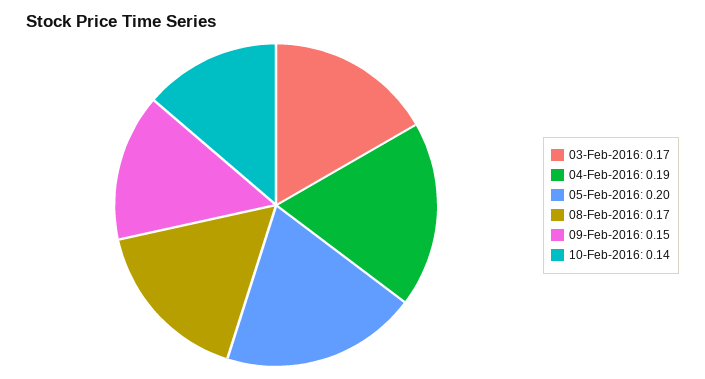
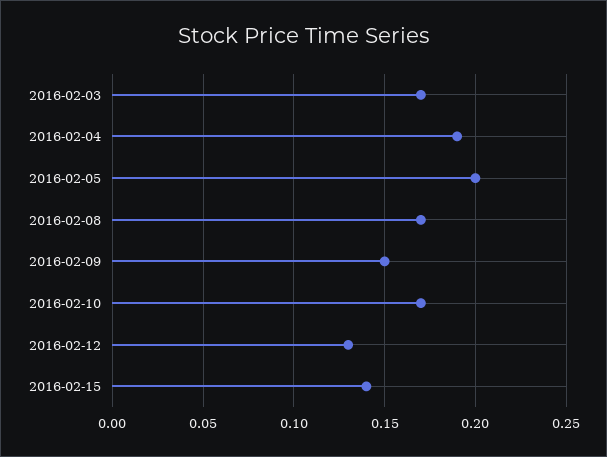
10-Feb-2016: 0.14 -> 0.17
2016-02-12: none -> 0.13
2016-02-15: none -> 0.14

